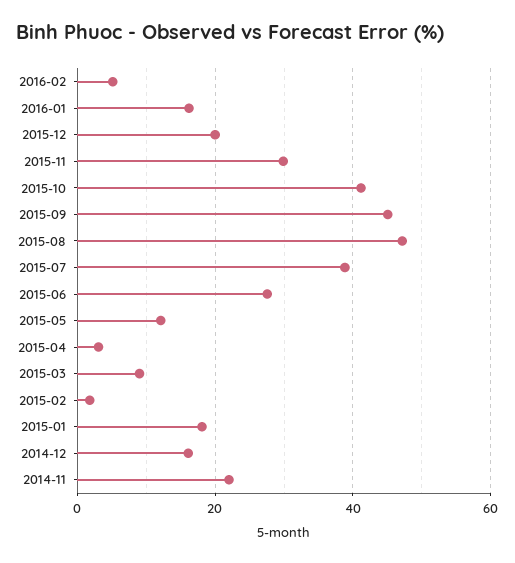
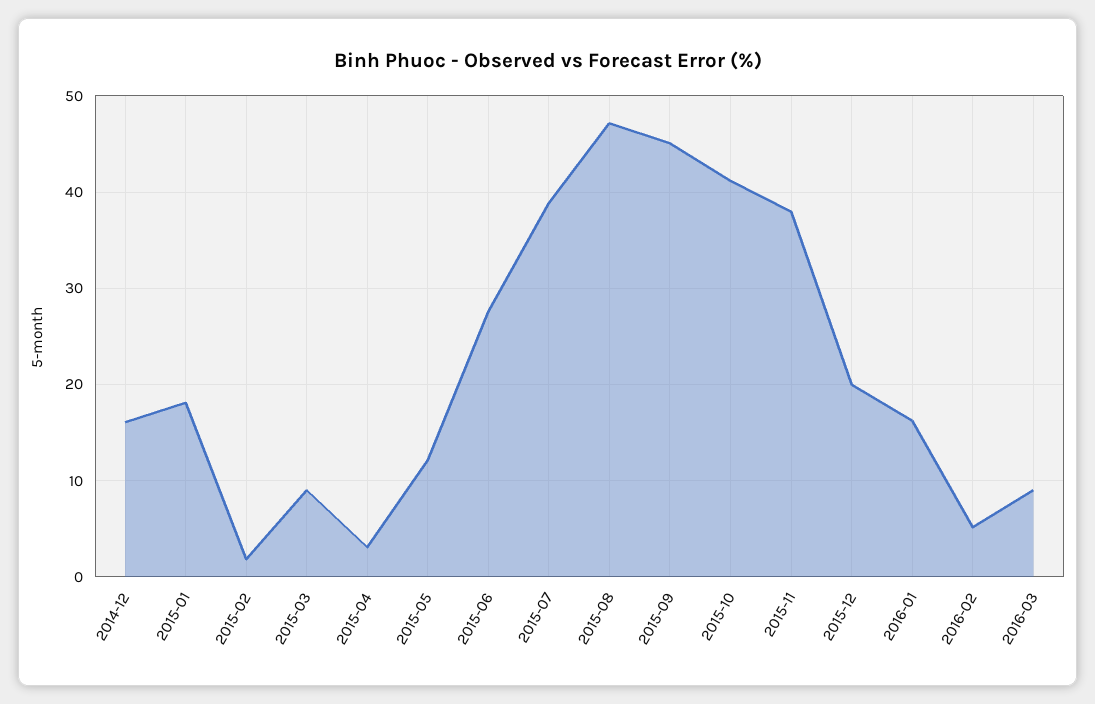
2015-11: 30 -> 38
2014-11: 22 -> none
2016-03: none -> 9

